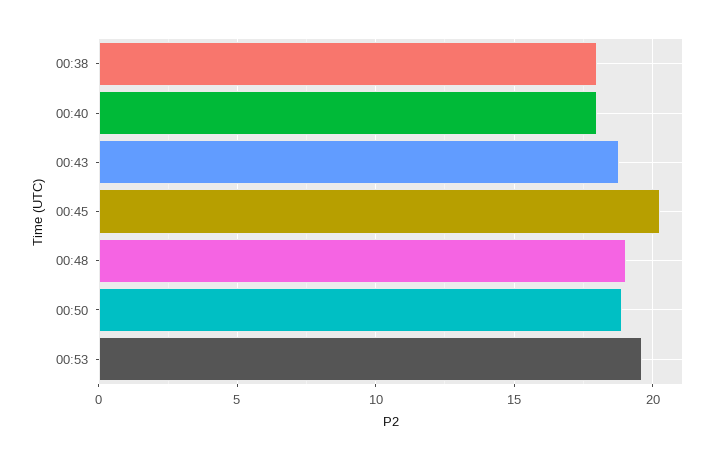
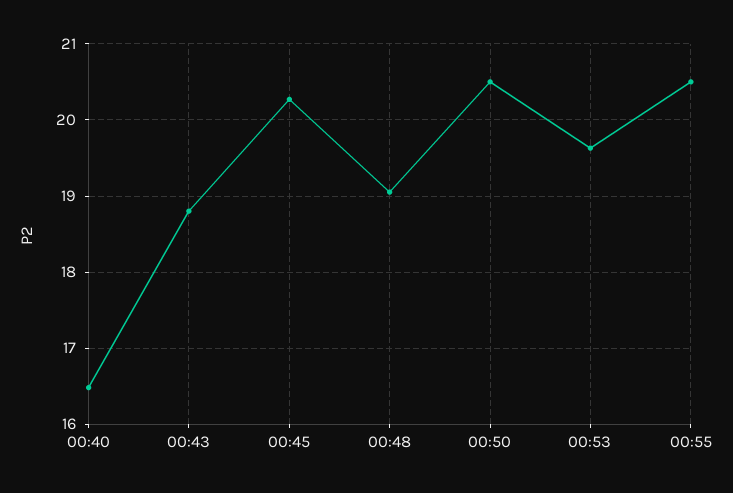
00:38: 18 -> none
00:40: 18 -> 16.5
00:50: 19 -> 20.5
00:55: none -> 20.5

